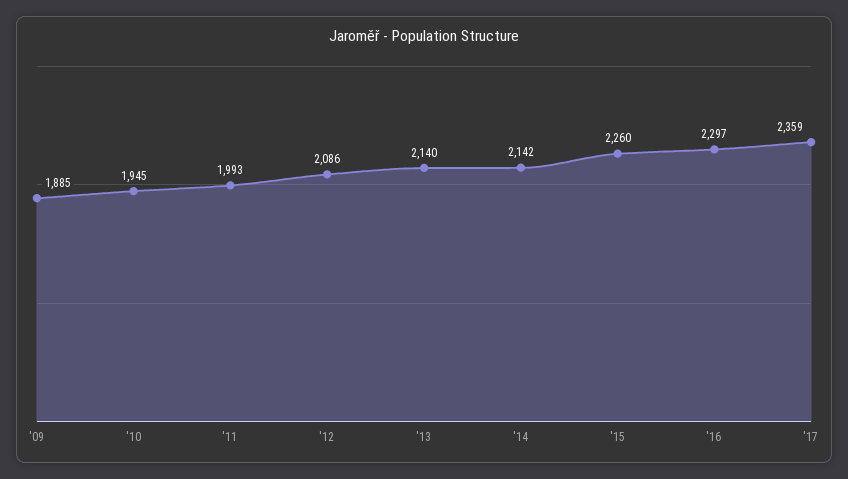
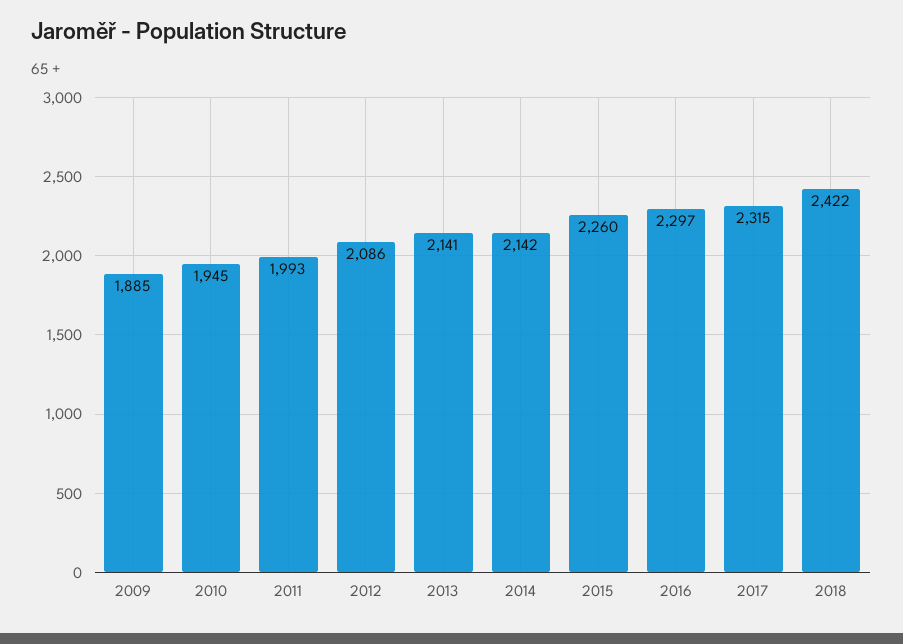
'13: 2140 -> 2141
'17: 2359 -> 2315
2018: none -> 2422

